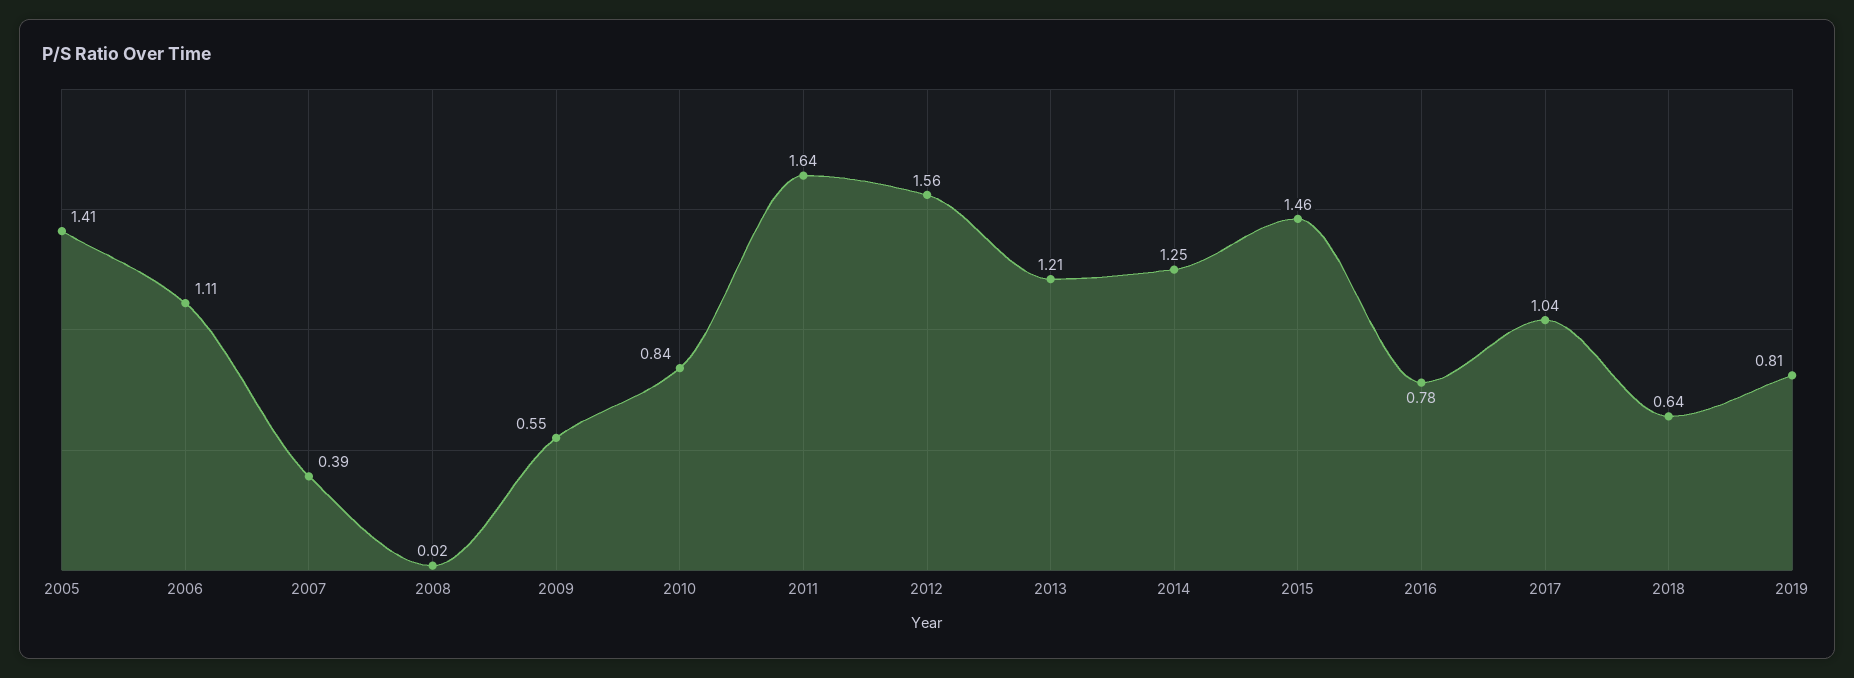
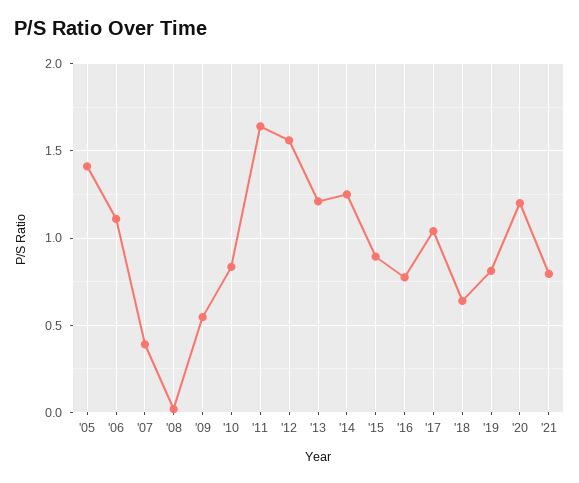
2015: 1.46 -> 0.9
'20: none -> 1.2
'21: none -> 0.8

